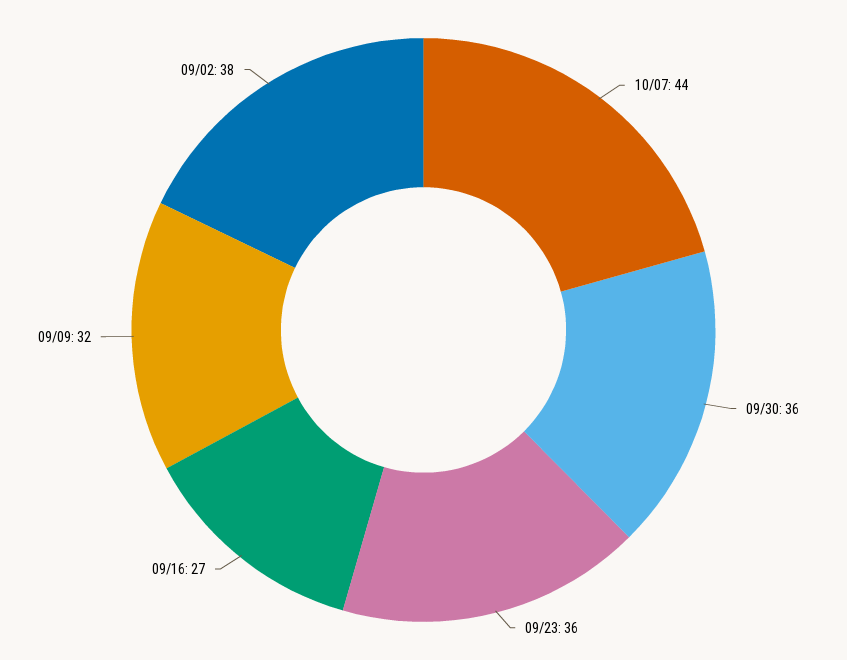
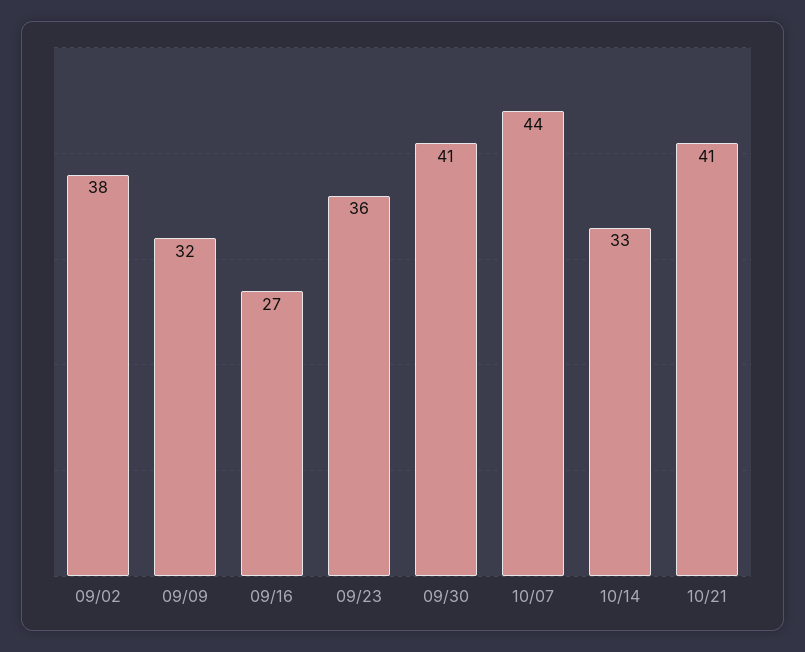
09/30: 36 -> 41
10/14: none -> 33
10/21: none -> 41

